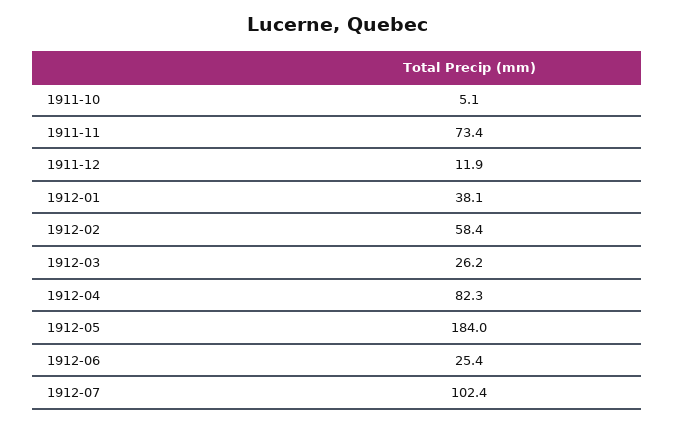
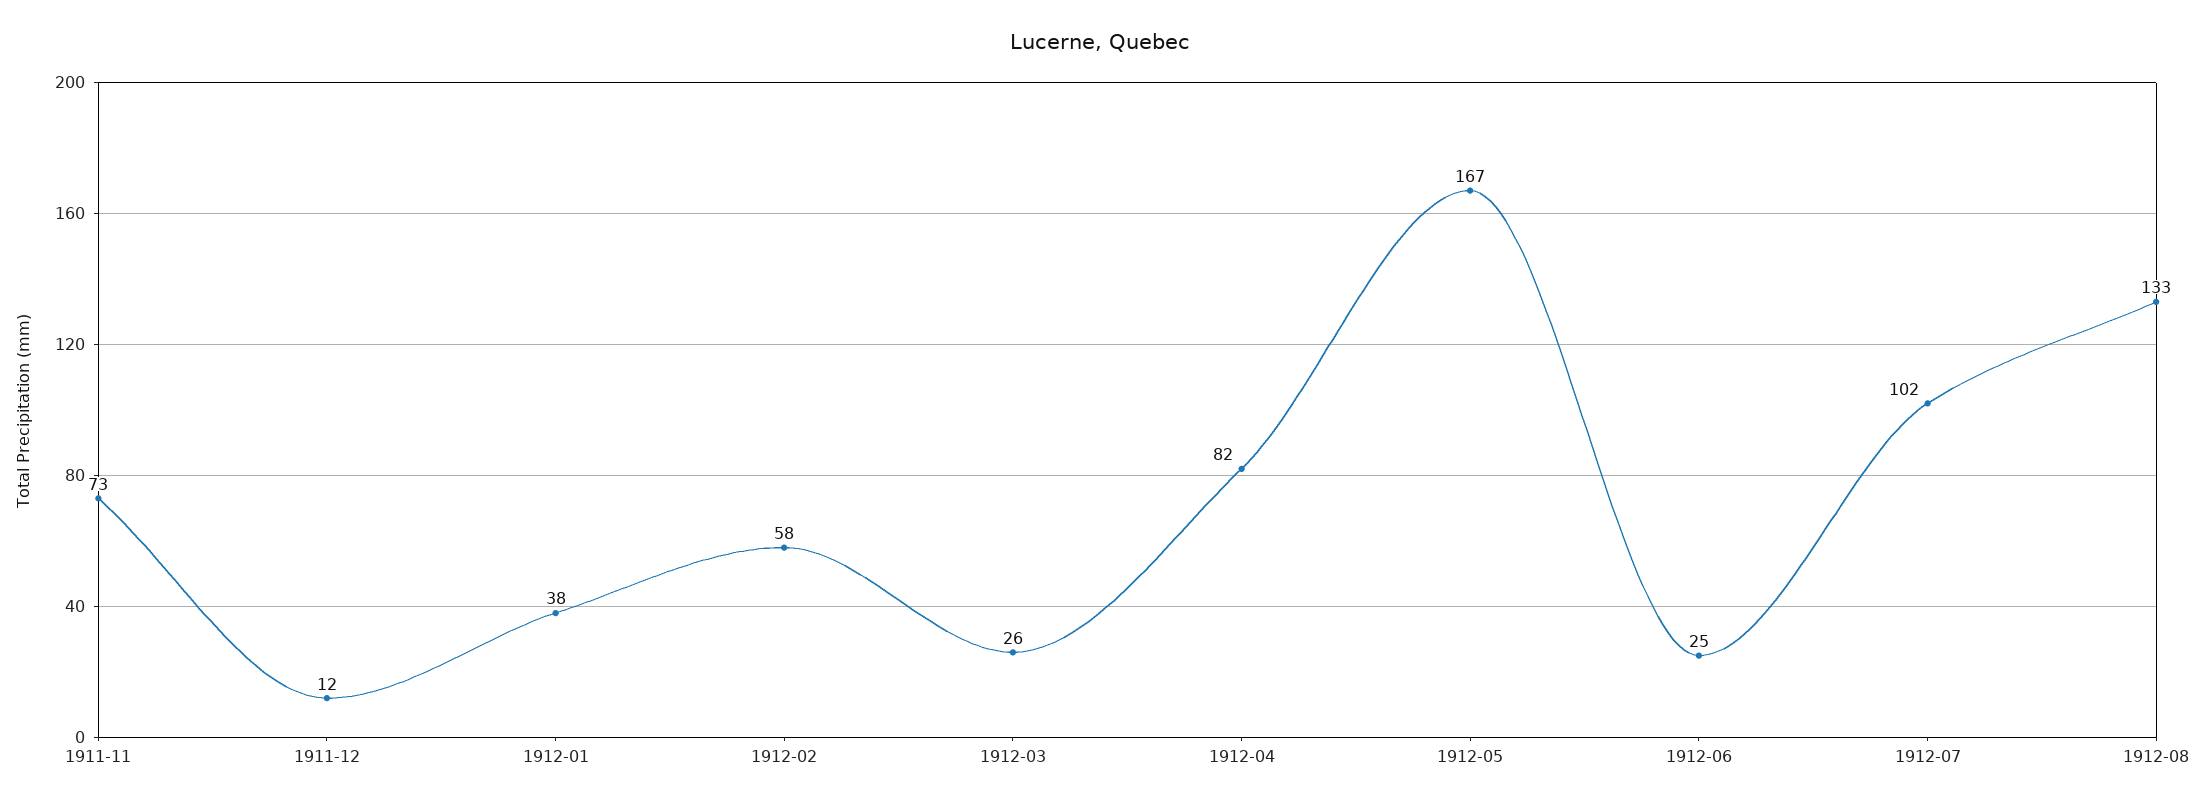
1911-10: 5.1 -> none
1912-05: 184 -> 167
1912-08: none -> 133

